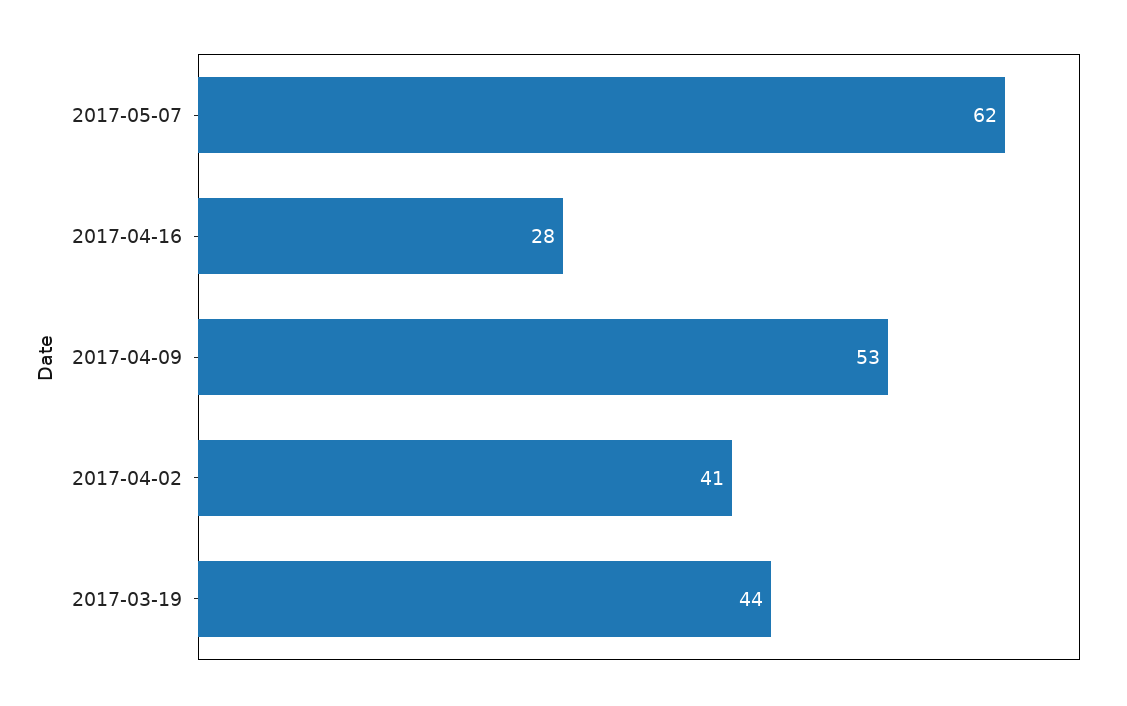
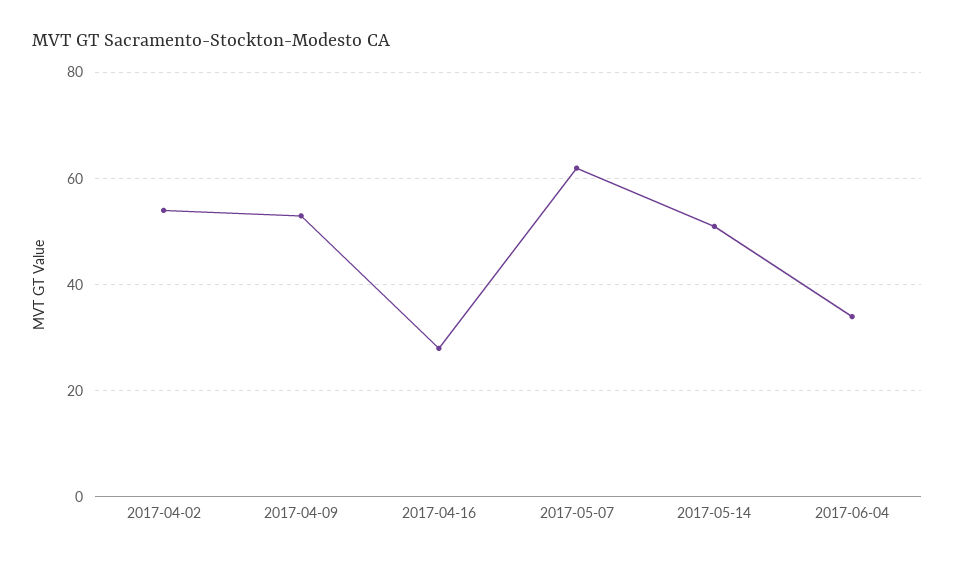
2017-04-02: 41 -> 55
2017-03-19: 44 -> none
2017-05-14: none -> 50
2017-06-04: none -> 35

